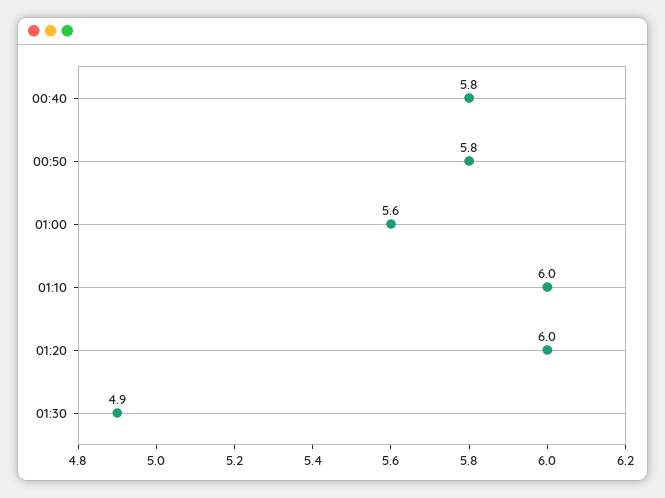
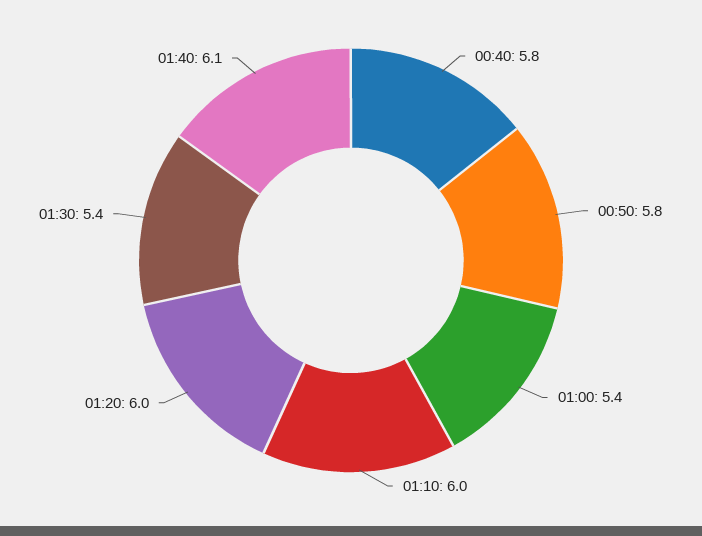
01:00: 5.6 -> 5.4
01:30: 4.9 -> 5.4
01:40: none -> 6.1

